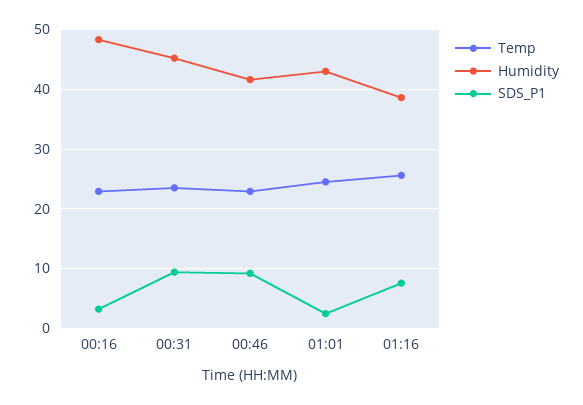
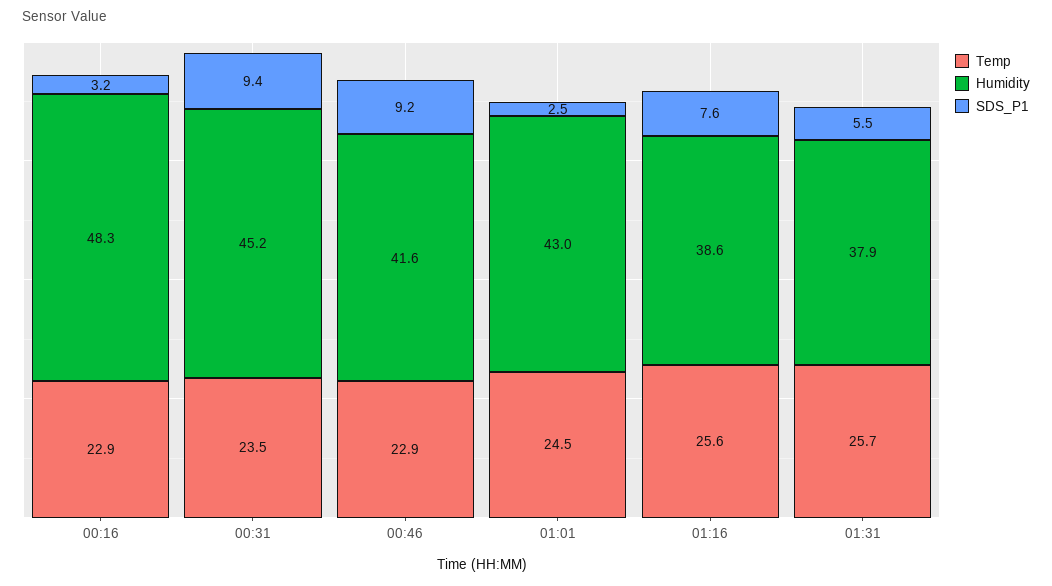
Temp, 01:31: none -> 25.7
Humidity, 01:31: none -> 37.9
SDS_P1, 01:31: none -> 5.5

